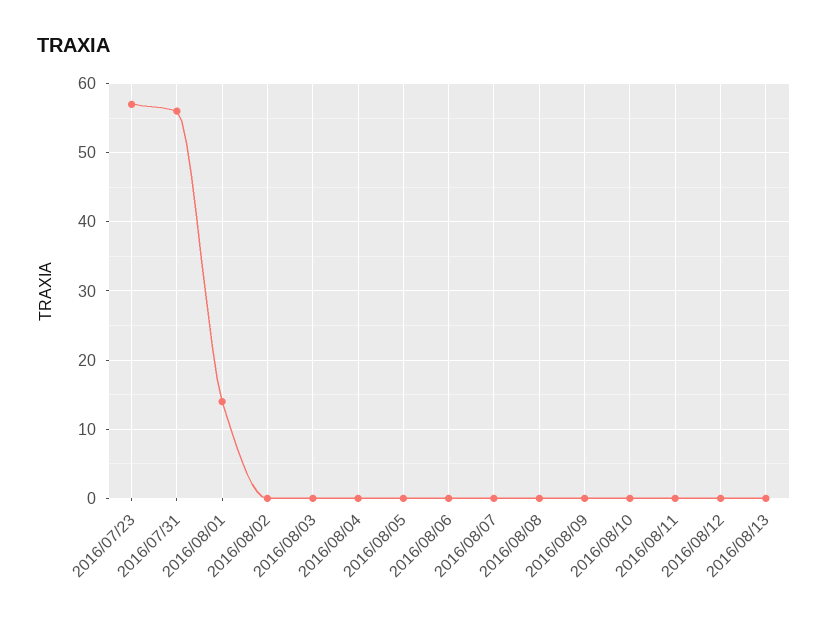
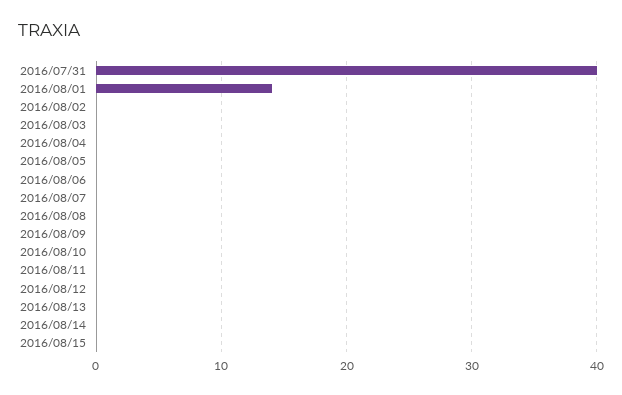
2016/07/23: 57 -> none
2016/07/31: 56 -> 40
2016/08/14: none -> 0
2016/08/15: none -> 0

